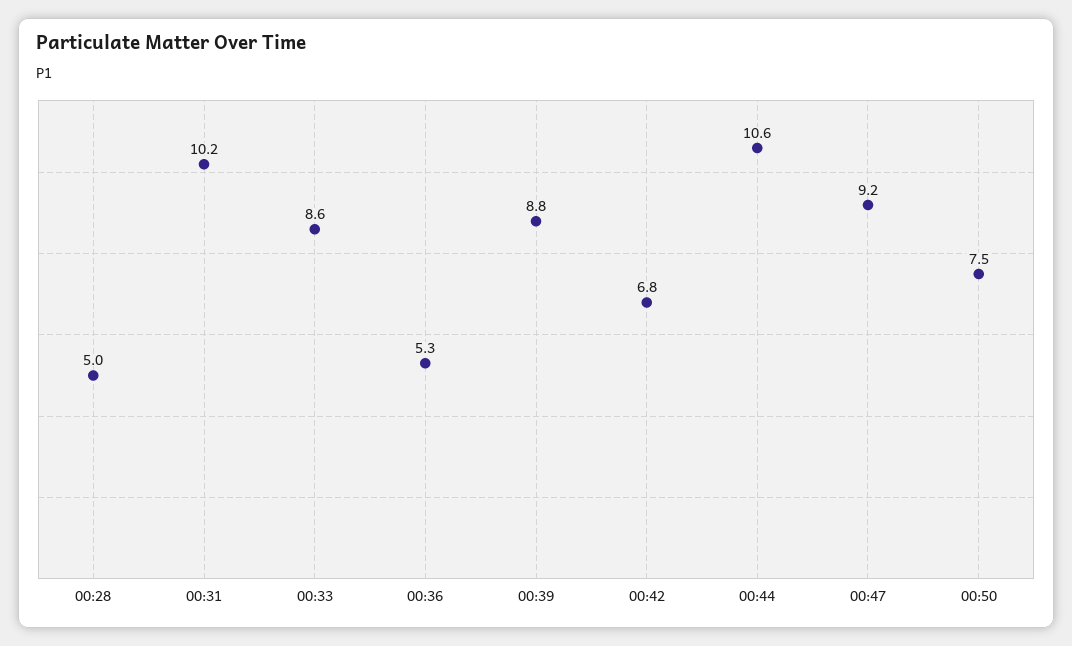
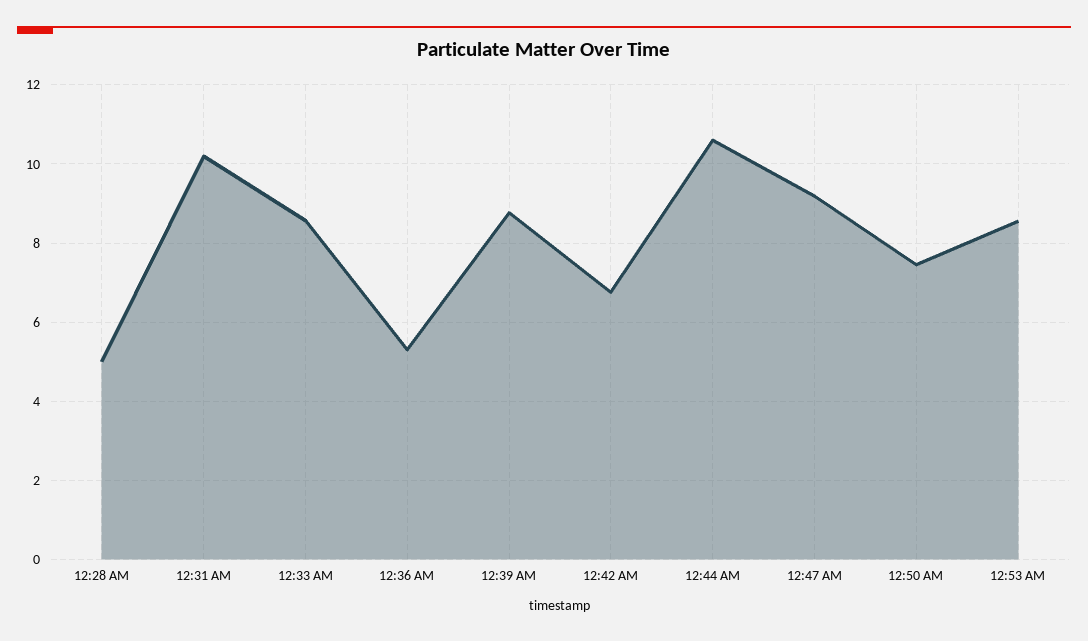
12:53 AM: none -> 8.6

